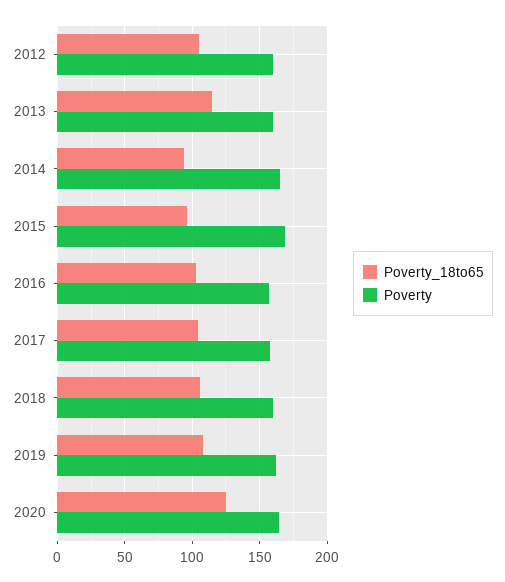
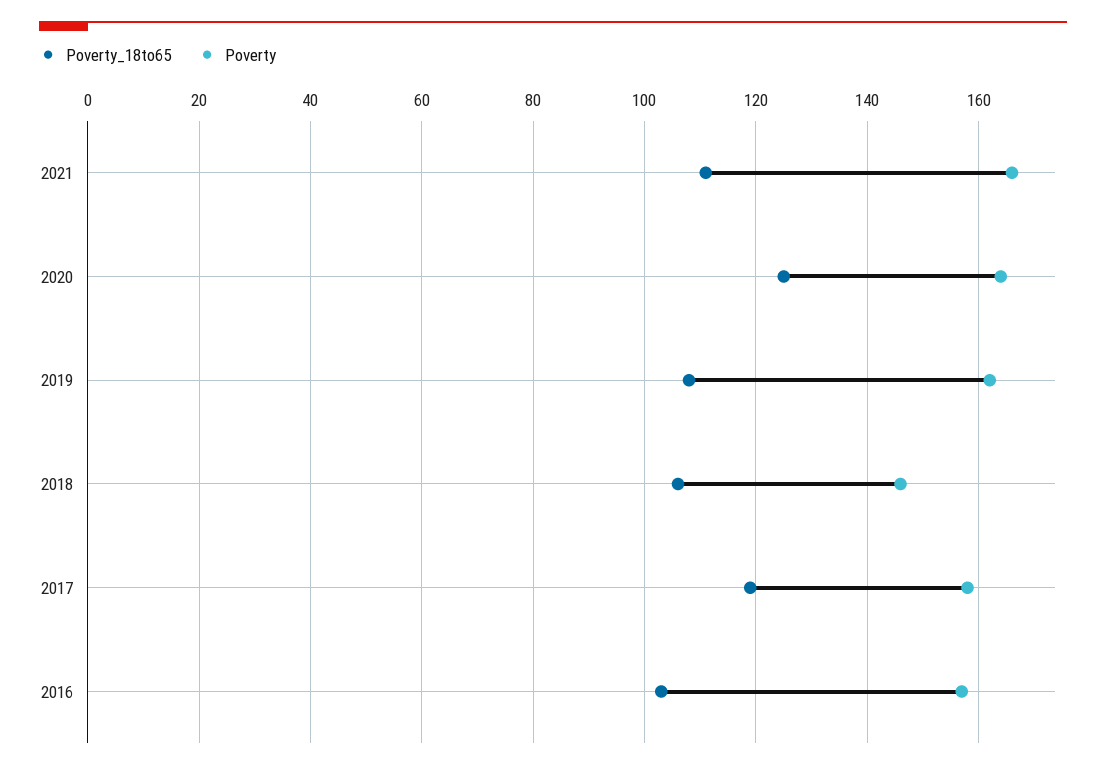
Poverty_18to65, 2012: 105 -> none
Poverty, 2012: 160 -> none
Poverty_18to65, 2013: 115 -> none
Poverty, 2013: 160 -> none
Poverty_18to65, 2014: 95 -> none
Poverty, 2014: 165 -> none
Poverty_18to65, 2015: 95 -> none
Poverty, 2015: 170 -> none
Poverty_18to65, 2017: 105 -> 120
Poverty, 2018: 160 -> 145
Poverty_18to65, 2021: none -> 110
Poverty, 2021: none -> 165

